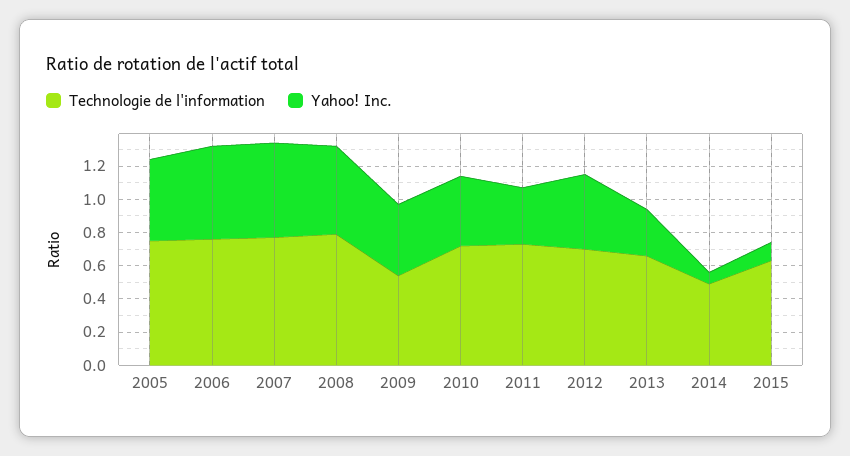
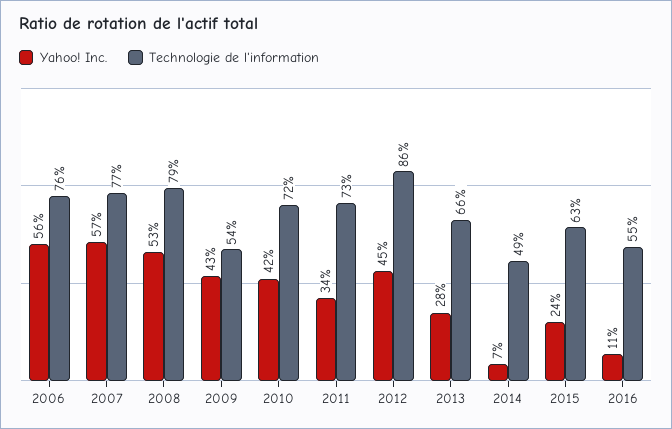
Technologie de l'information, 2005: 0.75 -> none
Yahoo! Inc., 2005: 0.5 -> none
Technologie de l'information, 2012: 0.7 -> 0.86
Yahoo! Inc., 2015: 0.1 -> 0.24
Yahoo! Inc., 2016: none -> 0.11
Technologie de l'information, 2016: none -> 0.55

